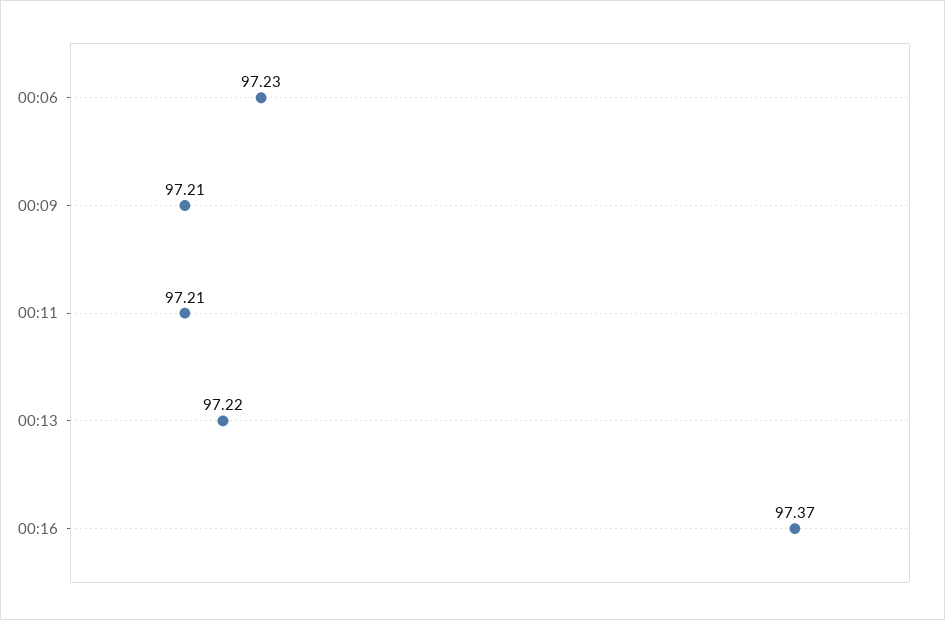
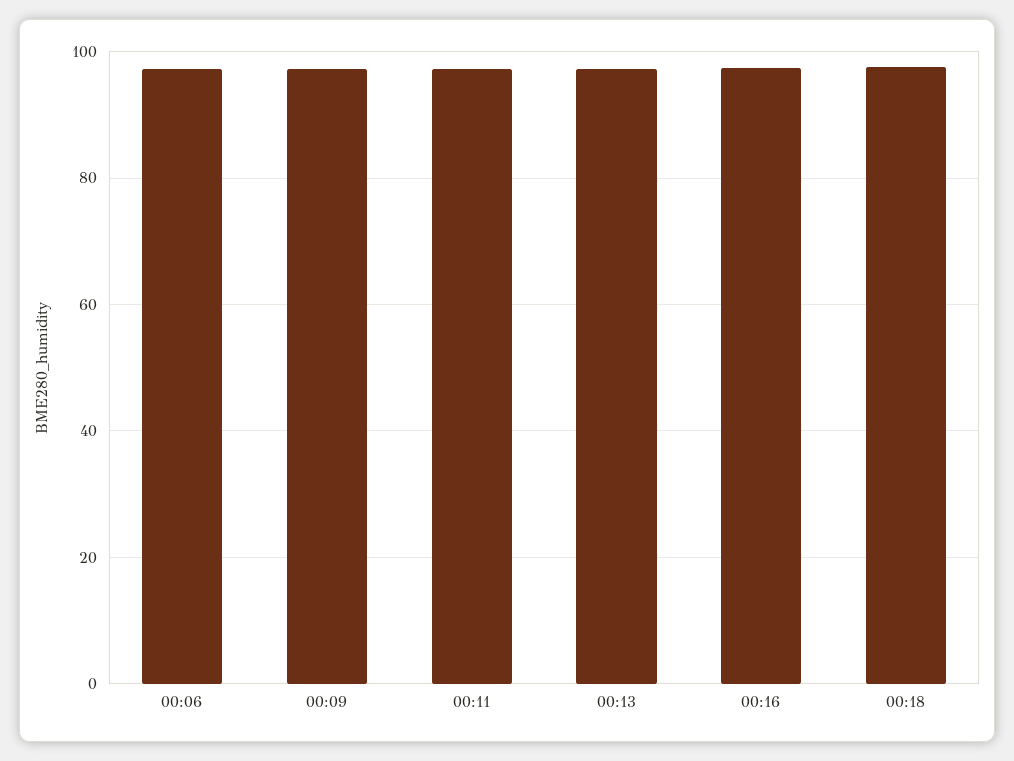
00:18: none -> 98

